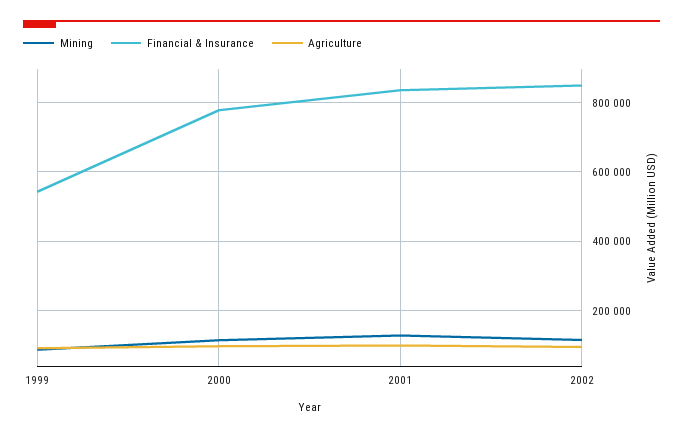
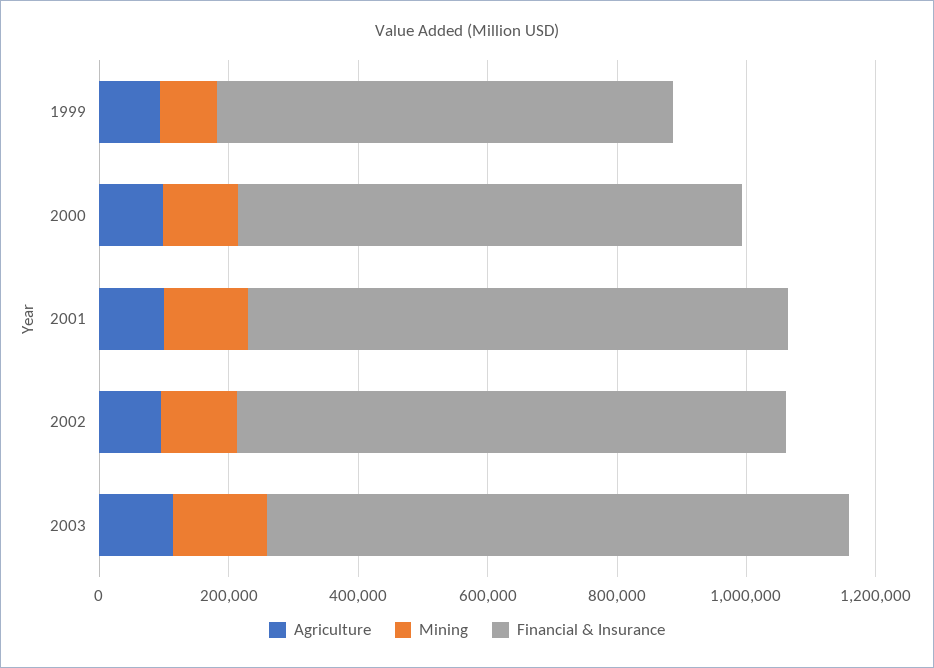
Financial & Insurance, 1999: 540000 -> 700000
Agriculture, 2003: none -> 100000
Mining, 2003: none -> 150000
Financial & Insurance, 2003: none -> 900000

